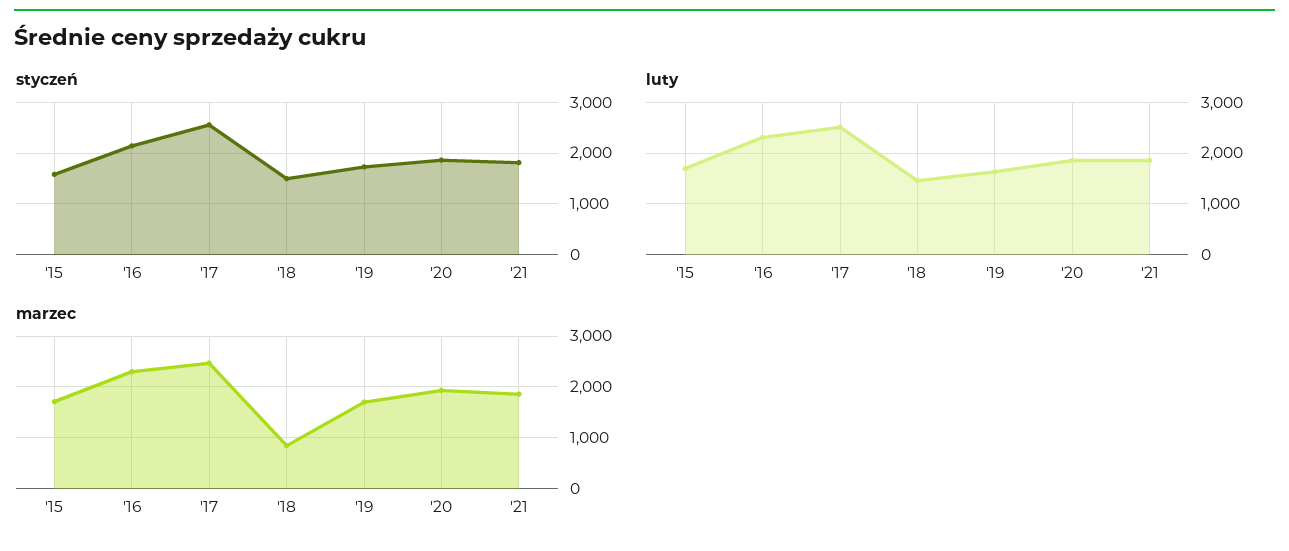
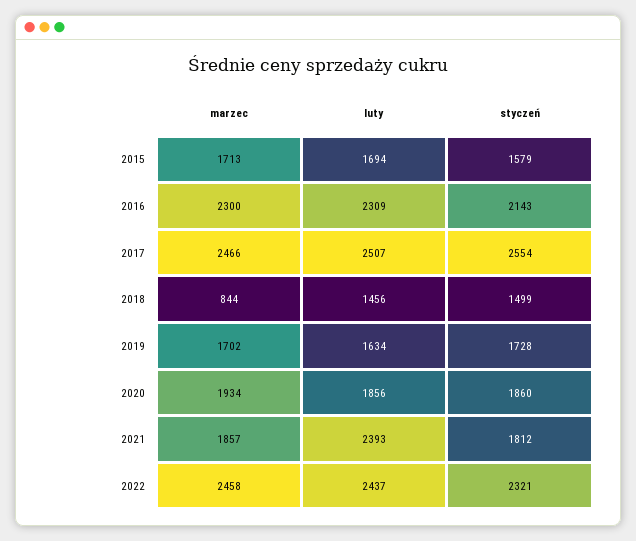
luty, '21: 1800 -> 2393
marzec, 2022: none -> 2458
luty, 2022: none -> 2437
styczeń, 2022: none -> 2321

